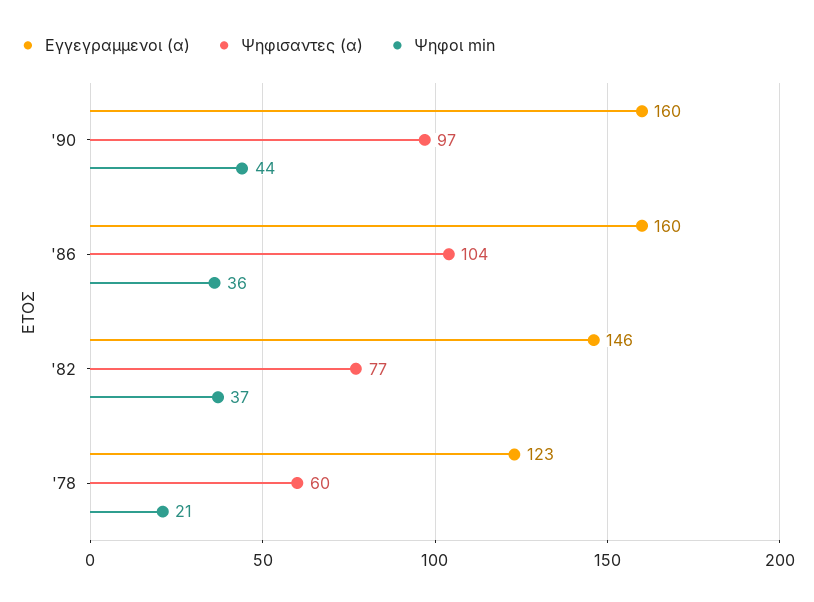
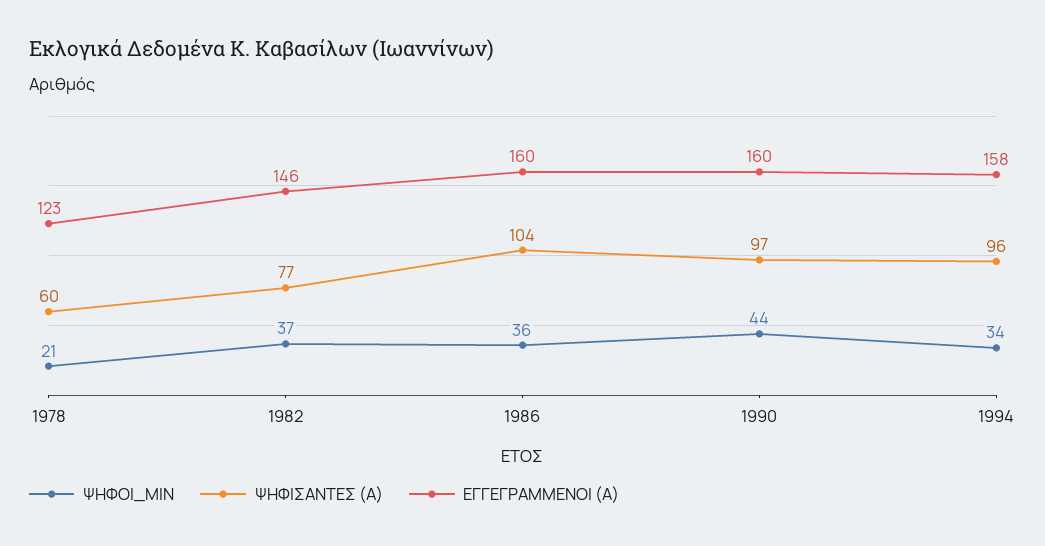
Ψηφοι min, 1994: none -> 34
Ψηφισαντες (α), 1994: none -> 96
Εγγεγραμμενοι (α), 1994: none -> 158

